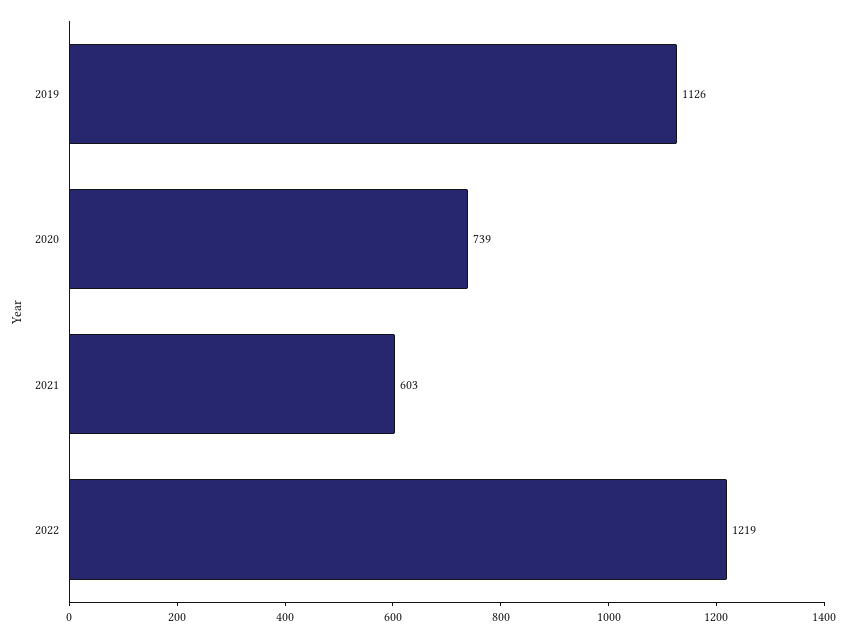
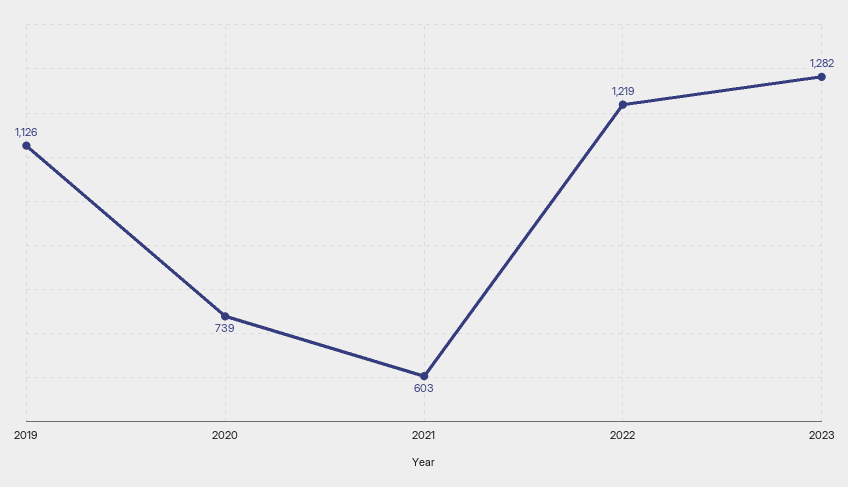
2023: none -> 1282

